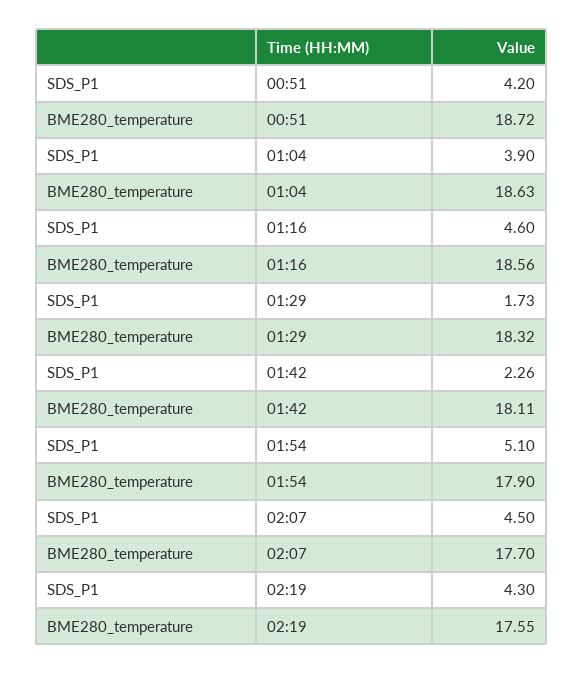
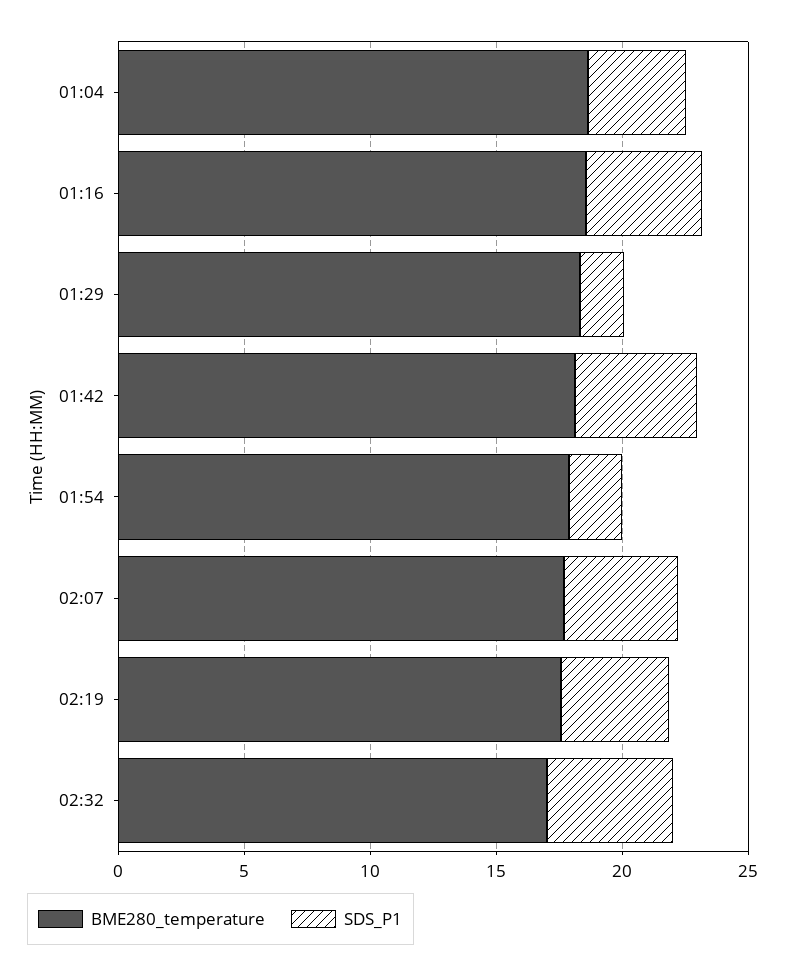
SDS_P1, 00:51: 4.2 -> none
BME280_temperature, 00:51: 18.72 -> none
SDS_P1, 01:42: 2.26 -> 5
SDS_P1, 01:54: 5.1 -> 2
BME280_temperature, 02:32: none -> 17
SDS_P1, 02:32: none -> 5

